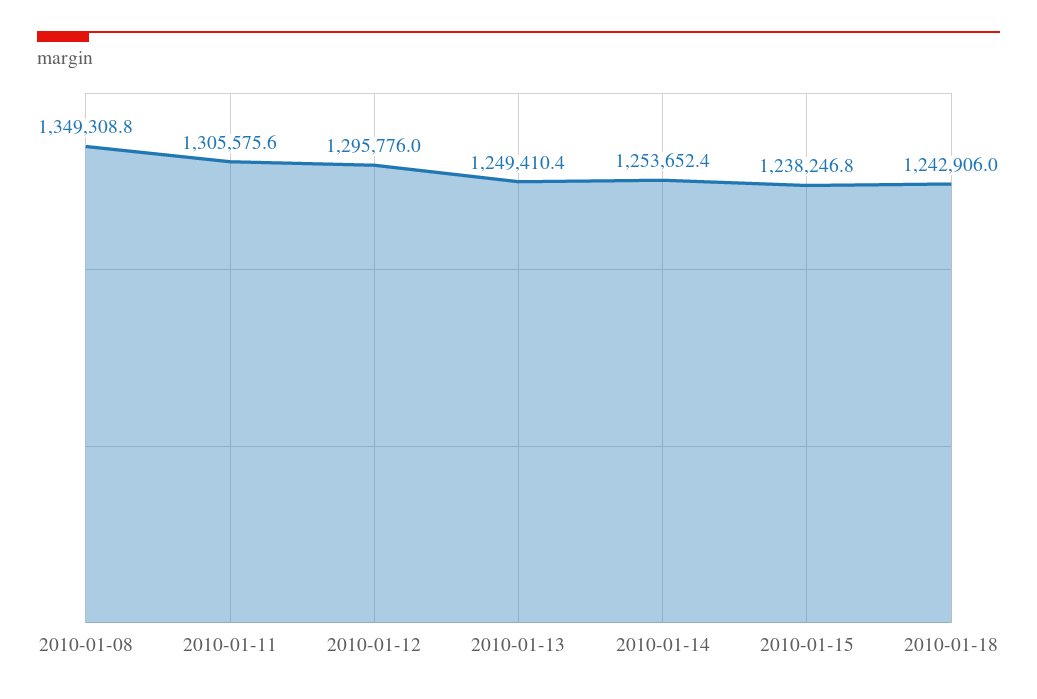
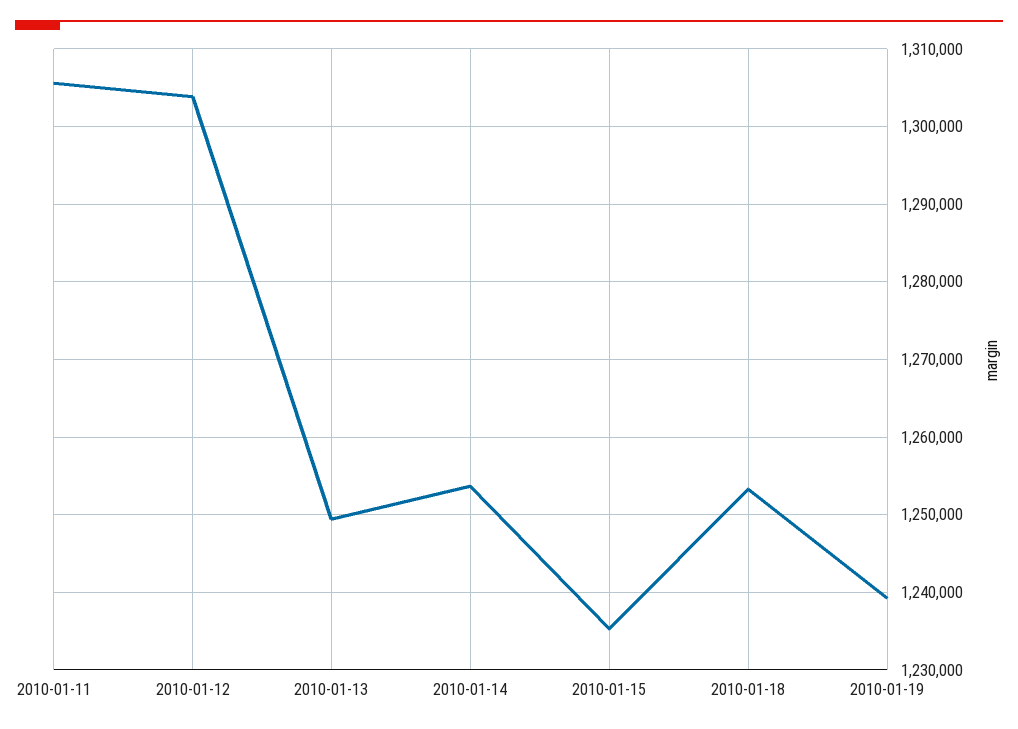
2010-01-08: 1349308.8 -> none
2010-01-12: 1295776 -> 1304000
2010-01-15: 1238246.8 -> 1235000
2010-01-18: 1242906 -> 1253000
2010-01-19: none -> 1239000

